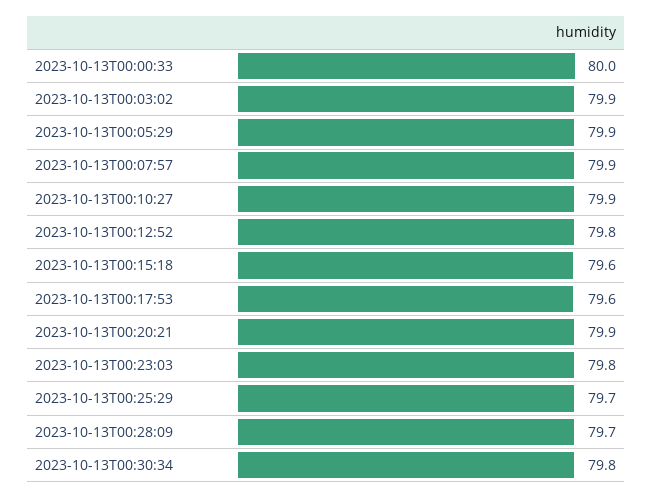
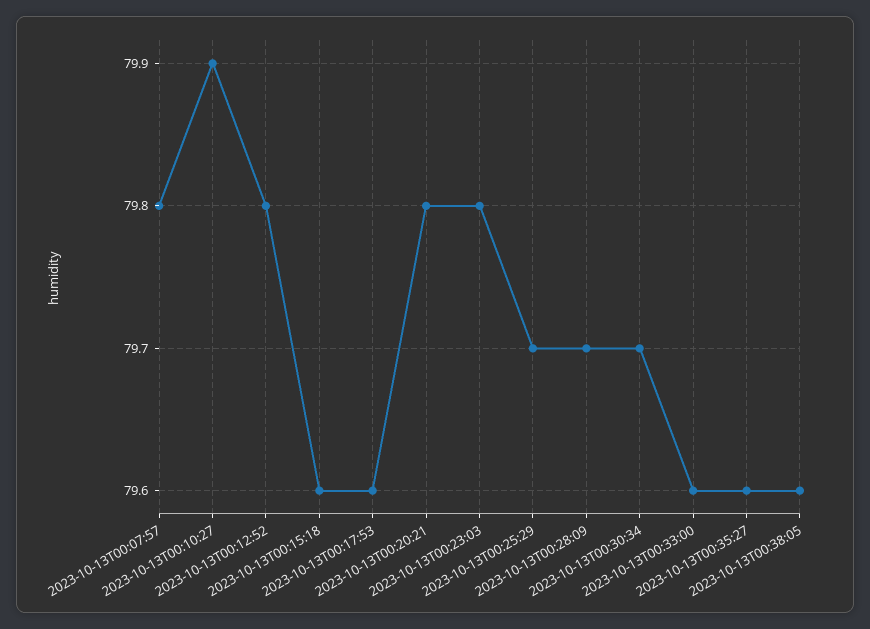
2023-10-13T00:00:33: 80 -> none
2023-10-13T00:03:02: 79.9 -> none
2023-10-13T00:05:29: 79.9 -> none
2023-10-13T00:07:57: 79.9 -> 79.8
2023-10-13T00:20:21: 79.9 -> 79.8
2023-10-13T00:30:34: 79.8 -> 79.7
2023-10-13T00:33:00: none -> 79.6
2023-10-13T00:35:27: none -> 79.6
2023-10-13T00:38:05: none -> 79.6

